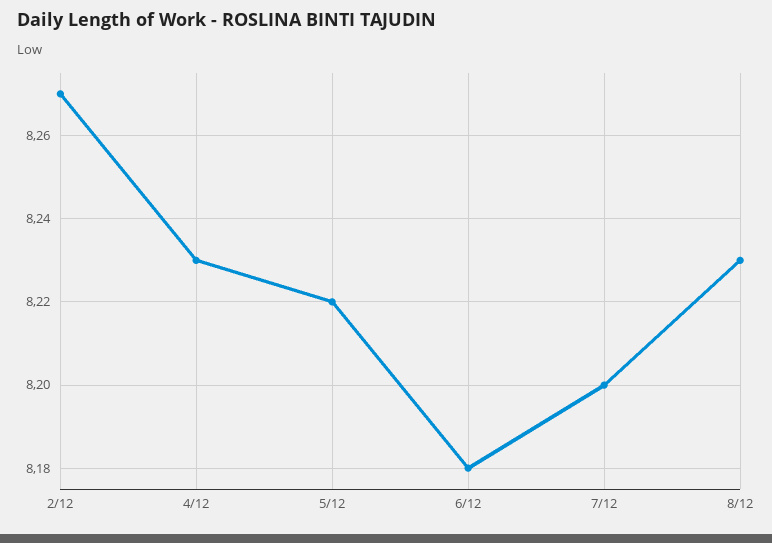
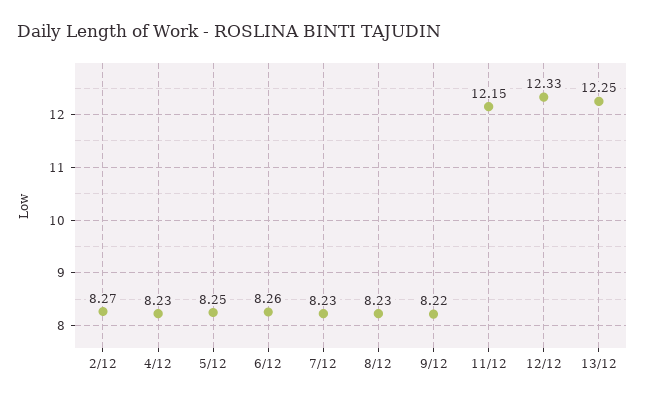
5/12: 8.22 -> 8.25
6/12: 8.18 -> 8.26
7/12: 8.2 -> 8.23
9/12: none -> 8.22
11/12: none -> 12.15
12/12: none -> 12.33
13/12: none -> 12.25

